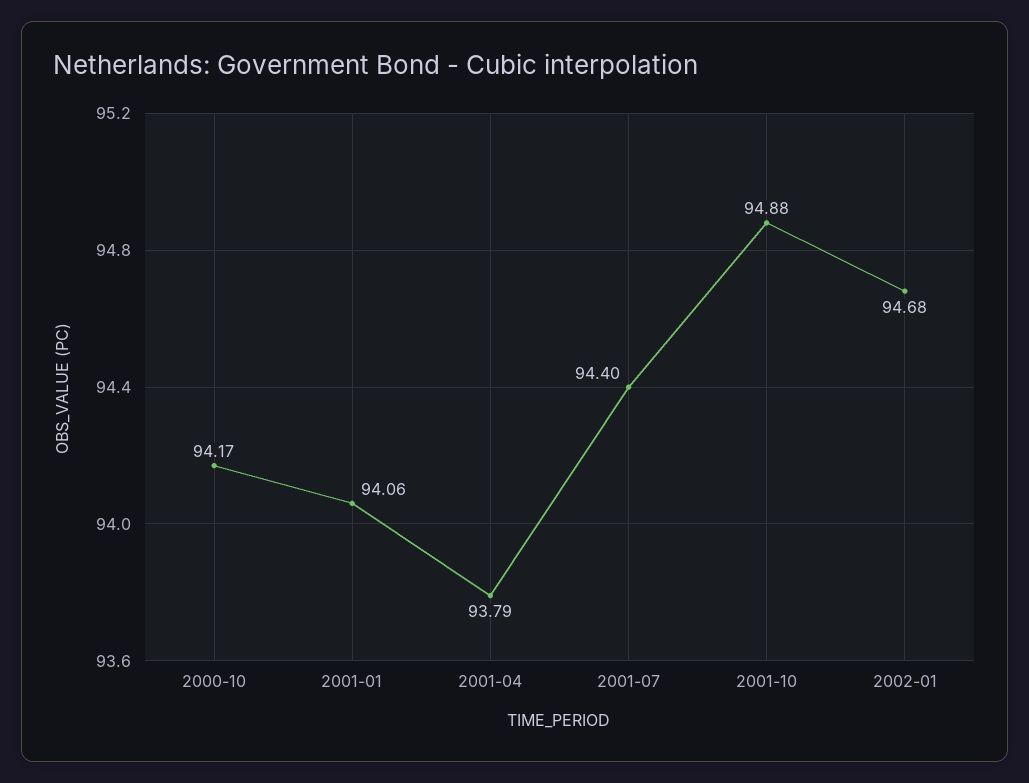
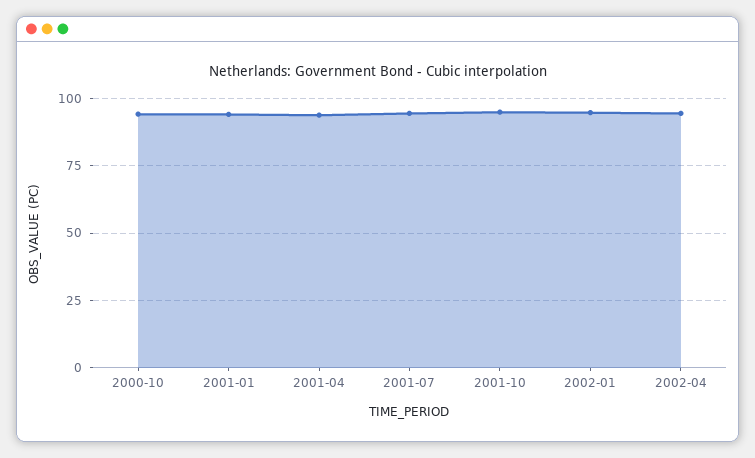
2002-04: none -> 95

